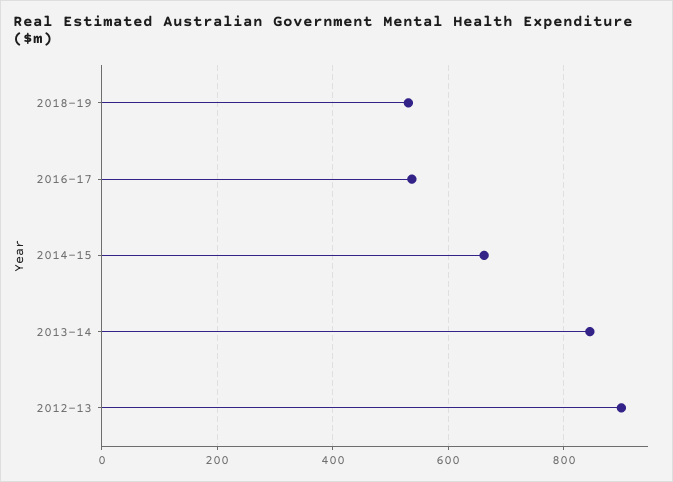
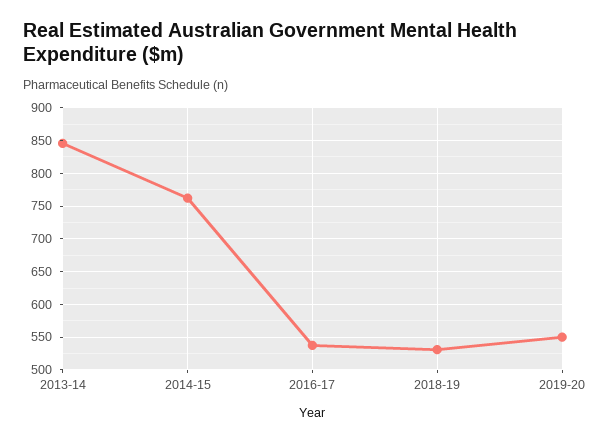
2014-15: 660 -> 760
2012-13: 900 -> none
2019-20: none -> 550

